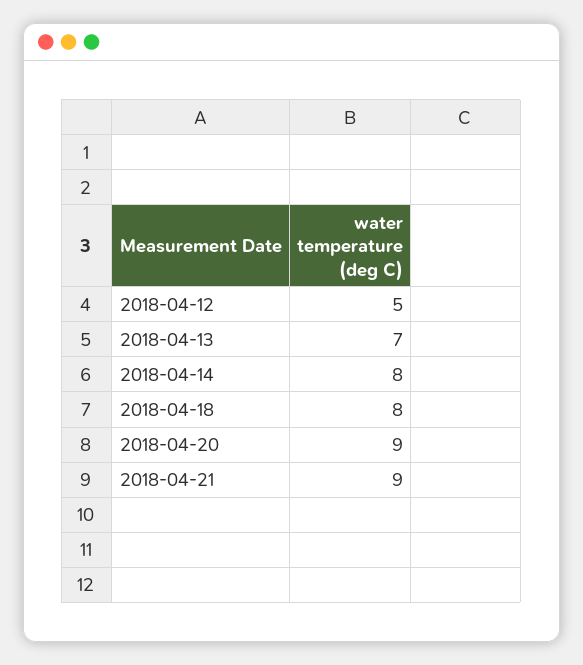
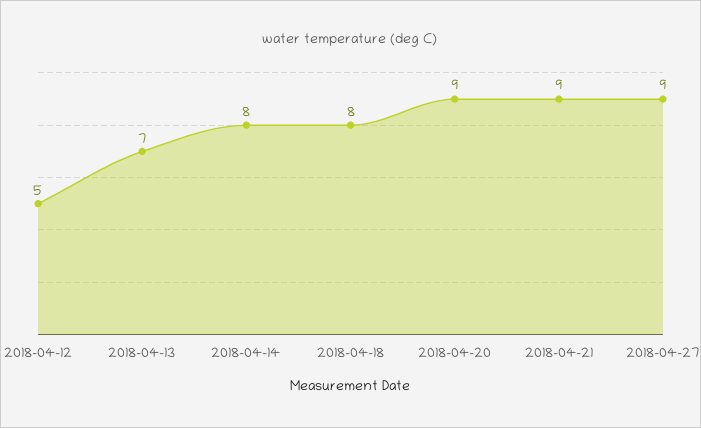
2018-04-27: none -> 9

